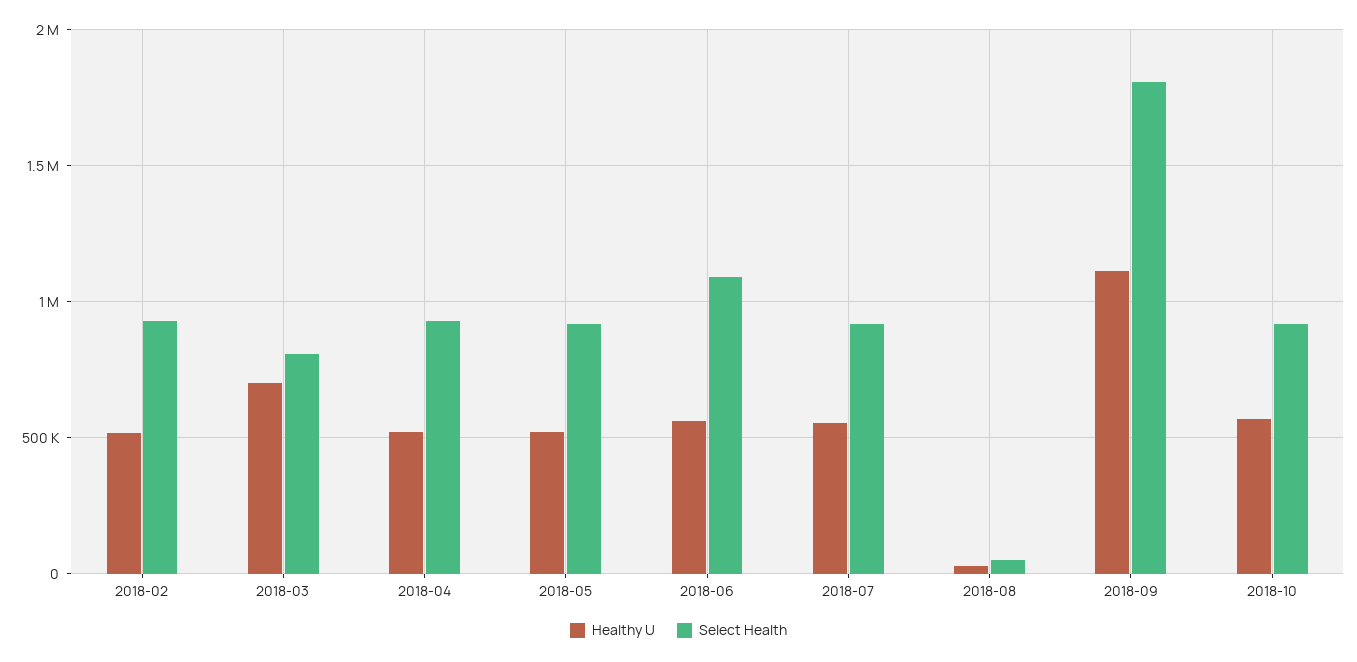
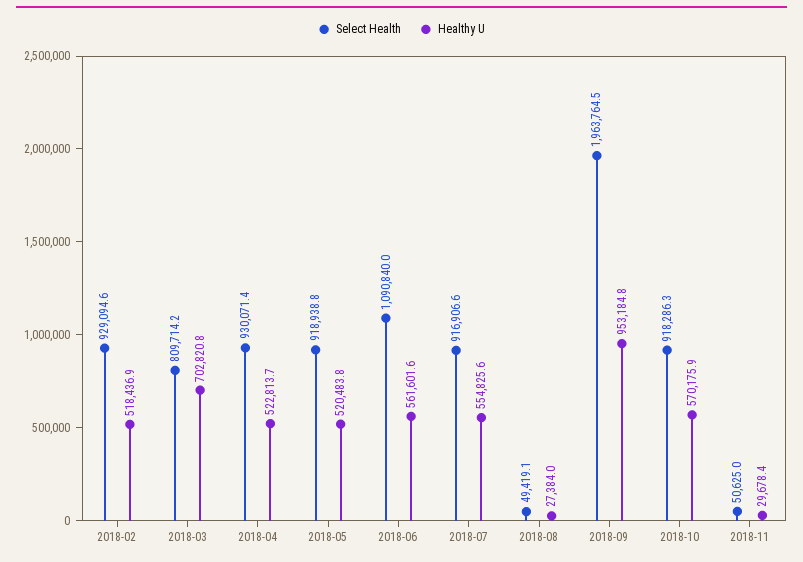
Healthy U, 2018-09: 1100000 -> 953184.8
Select Health, 2018-09: 1800000 -> 1963764.5
Select Health, 2018-11: none -> 50625
Healthy U, 2018-11: none -> 29678.4

